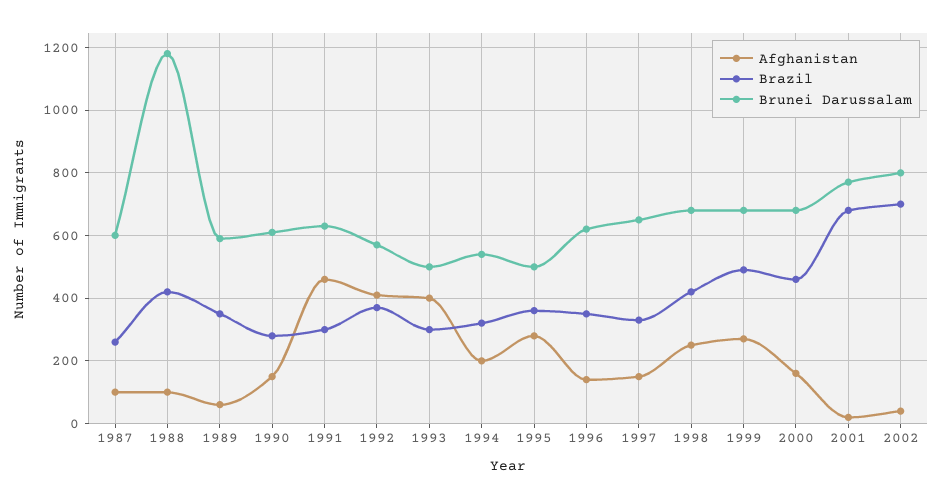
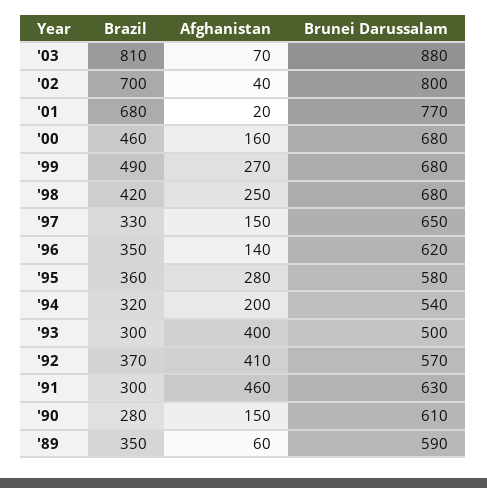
Afghanistan, 1987: 100 -> none
Brazil, 1987: 260 -> none
Brunei Darussalam, 1987: 600 -> none
Afghanistan, 1988: 100 -> none
Brazil, 1988: 420 -> none
Brunei Darussalam, 1988: 1180 -> none
Brunei Darussalam, 1995: 500 -> 580
Brazil, '03: none -> 810
Afghanistan, '03: none -> 70
Brunei Darussalam, '03: none -> 880

